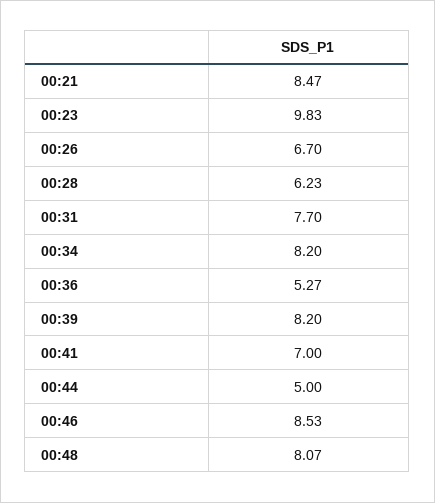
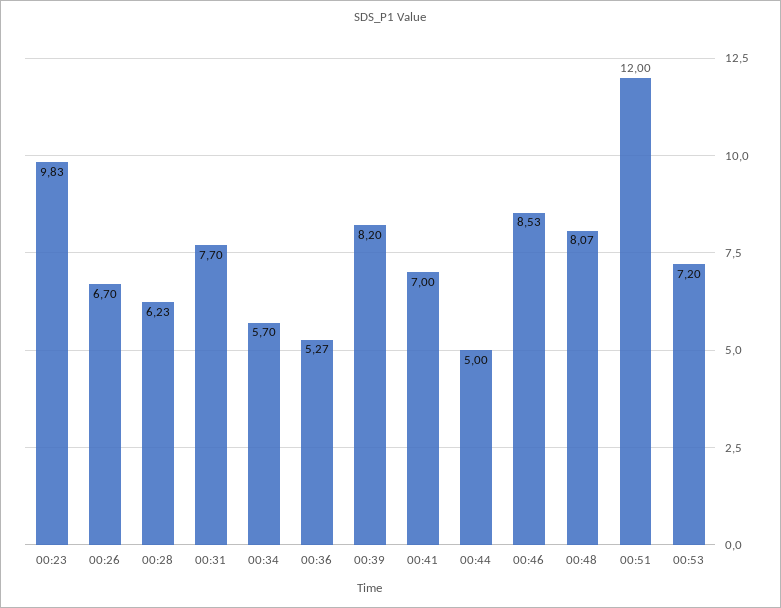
00:21: 8.47 -> none
00:34: 8.2 -> 5.7
00:51: none -> 12
00:53: none -> 7.2

